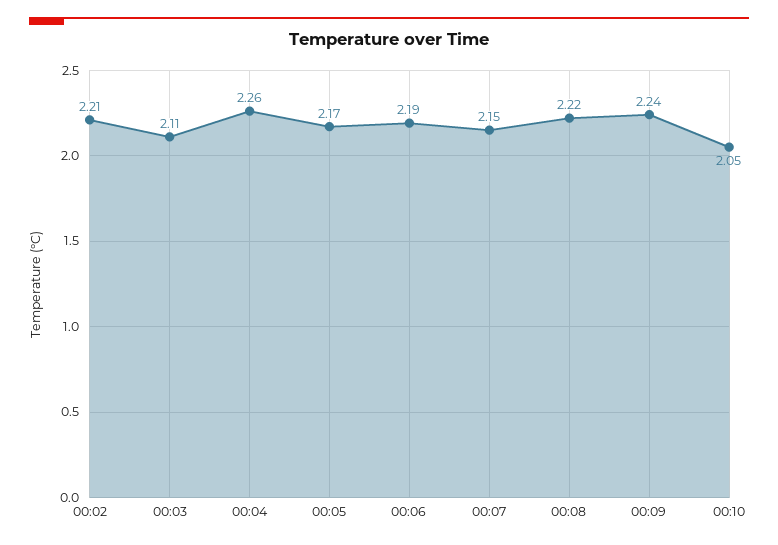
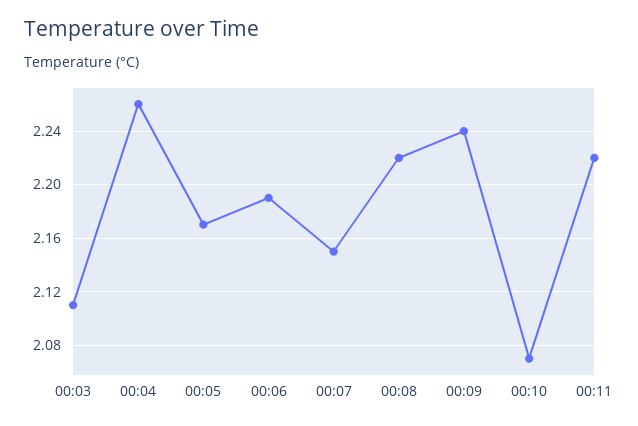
00:02: 2.21 -> none
00:10: 2.05 -> 2.07
00:11: none -> 2.22

